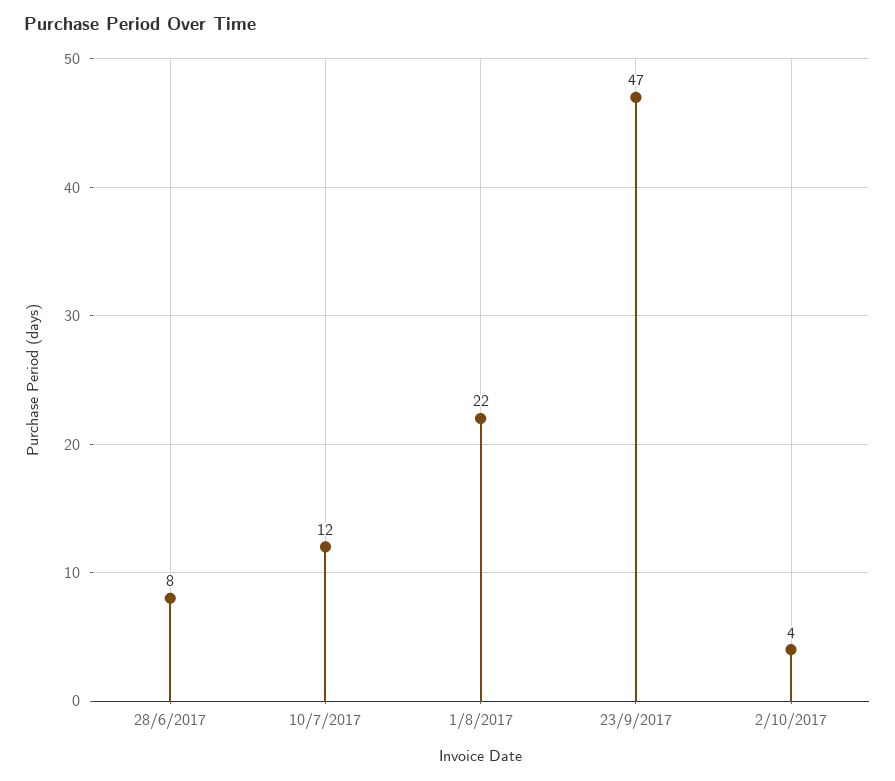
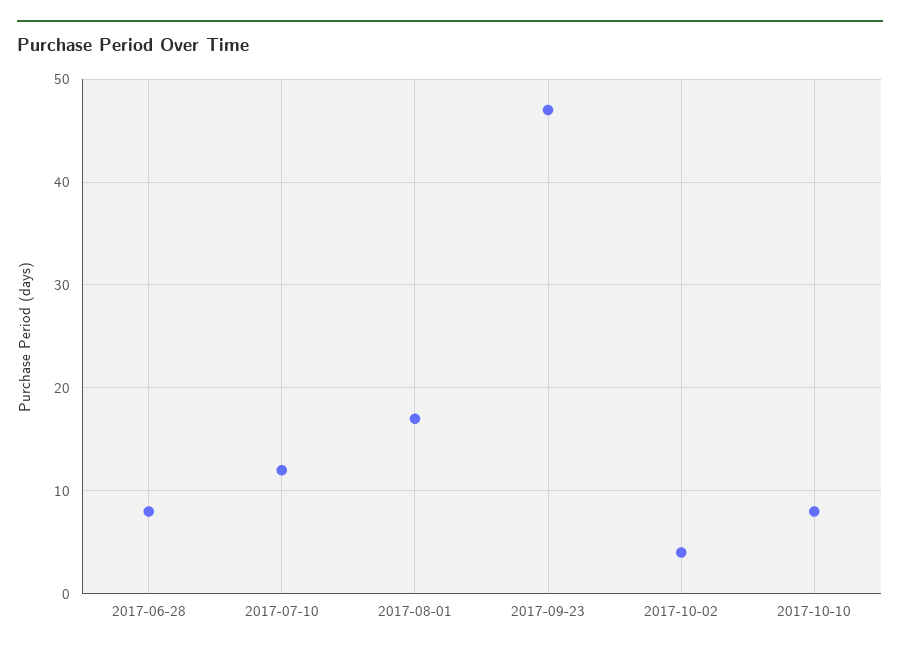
1/8/2017: 22 -> 17
2017-10-10: none -> 8

